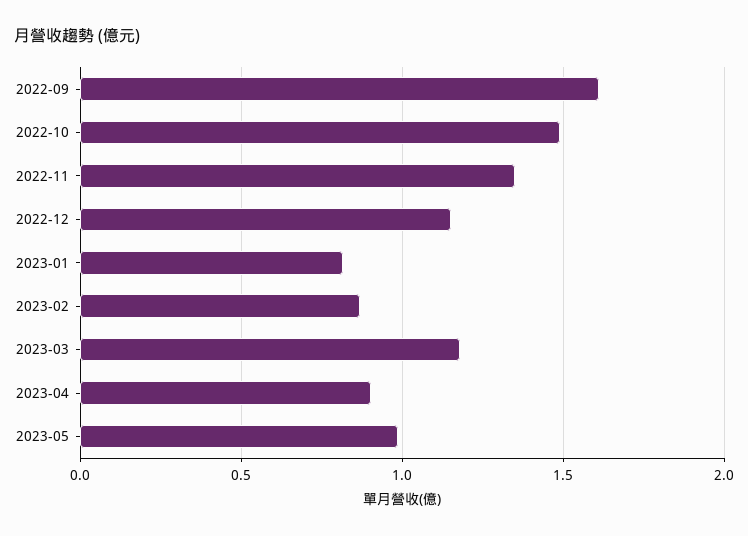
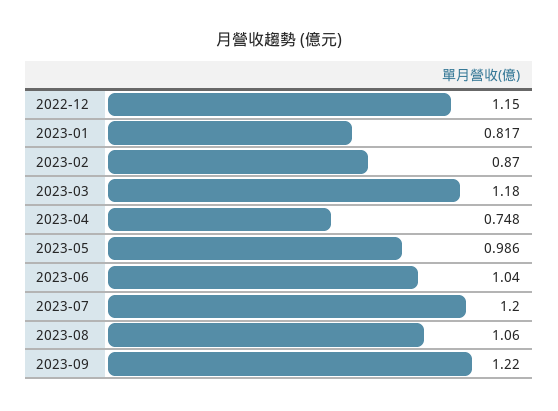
2022-09: 1.6 -> none
2022-10: 1.5 -> none
2022-11: 1.35 -> none
2023-04: 0.9 -> 0.748
2023-06: none -> 1.04
2023-07: none -> 1.2
2023-08: none -> 1.06
2023-09: none -> 1.22

